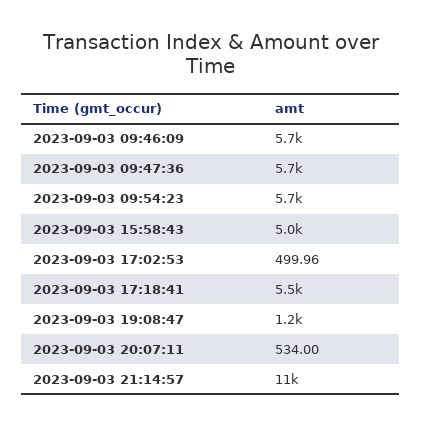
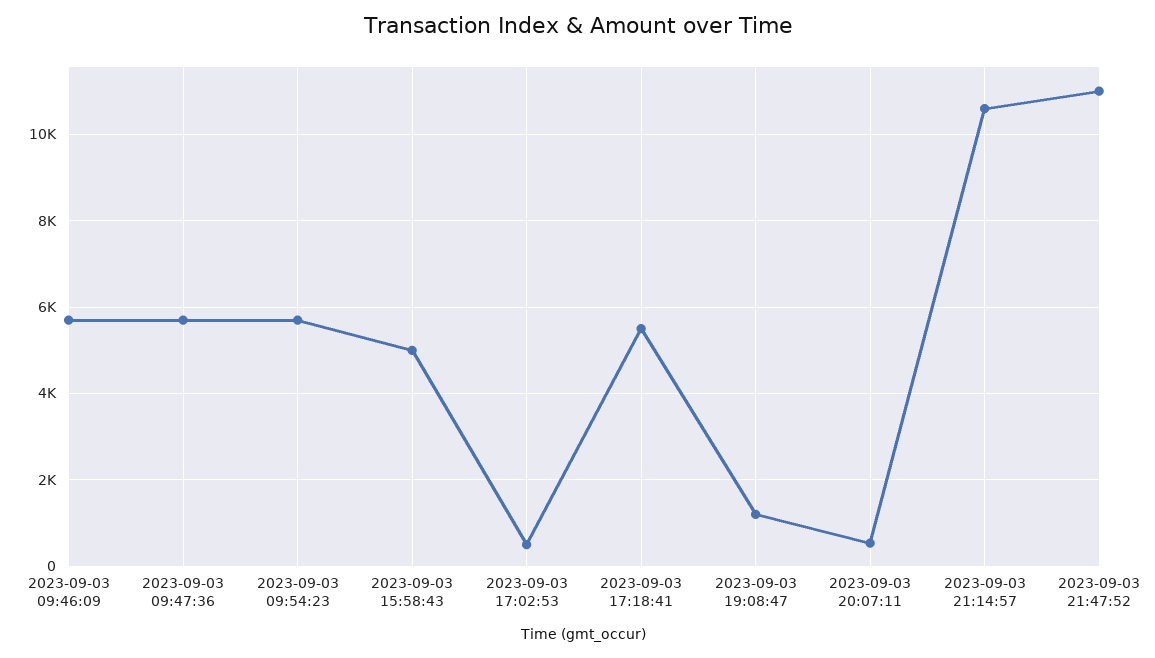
2023-09-03 21:47:52: none -> 11000

